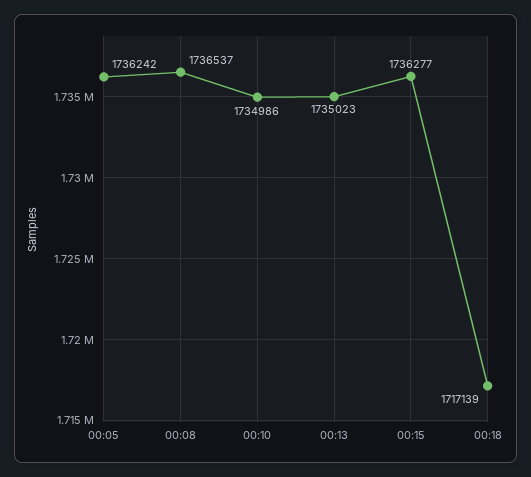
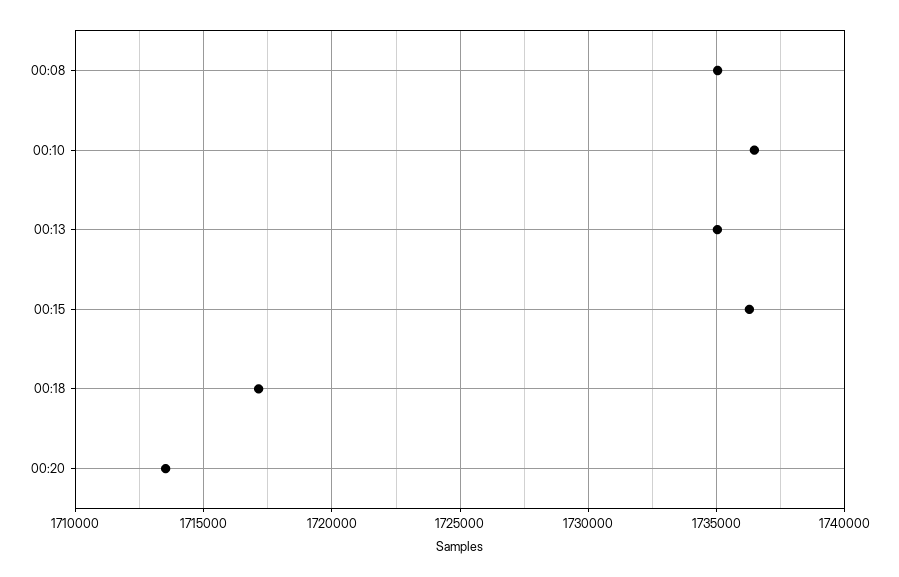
00:05: 1736242 -> none
00:08: 1736537 -> 1735000
00:10: 1734986 -> 1736500
00:20: none -> 1713500

